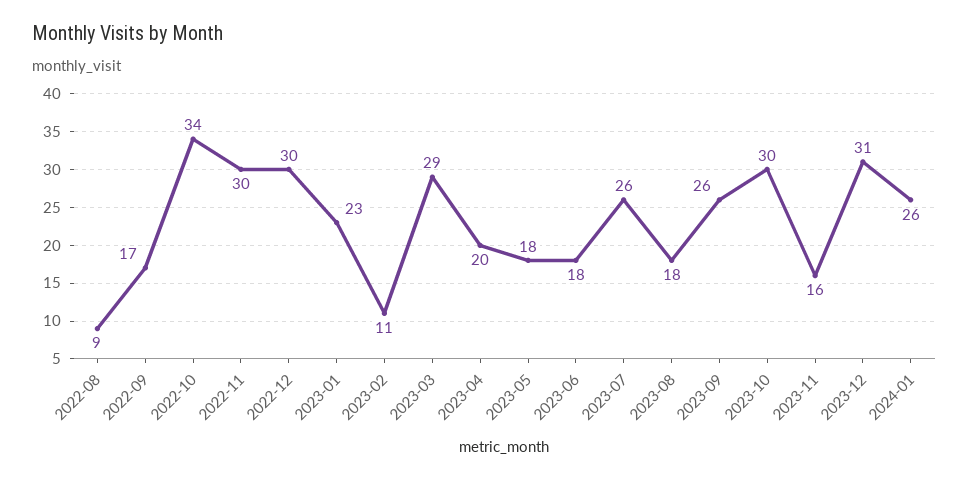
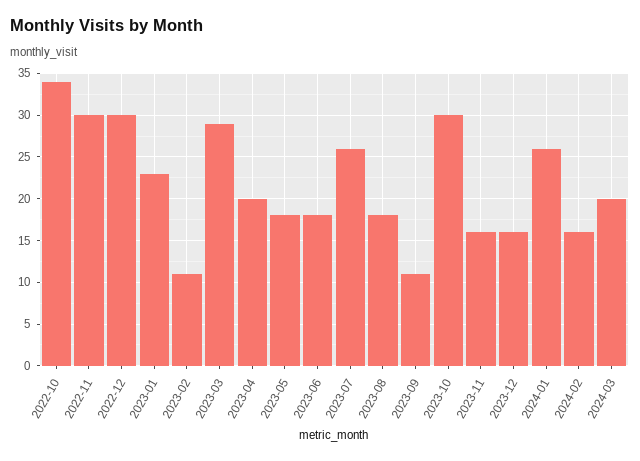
2022-08: 9 -> none
2022-09: 17 -> none
2023-09: 26 -> 11
2023-12: 31 -> 16
2024-02: none -> 16
2024-03: none -> 20

